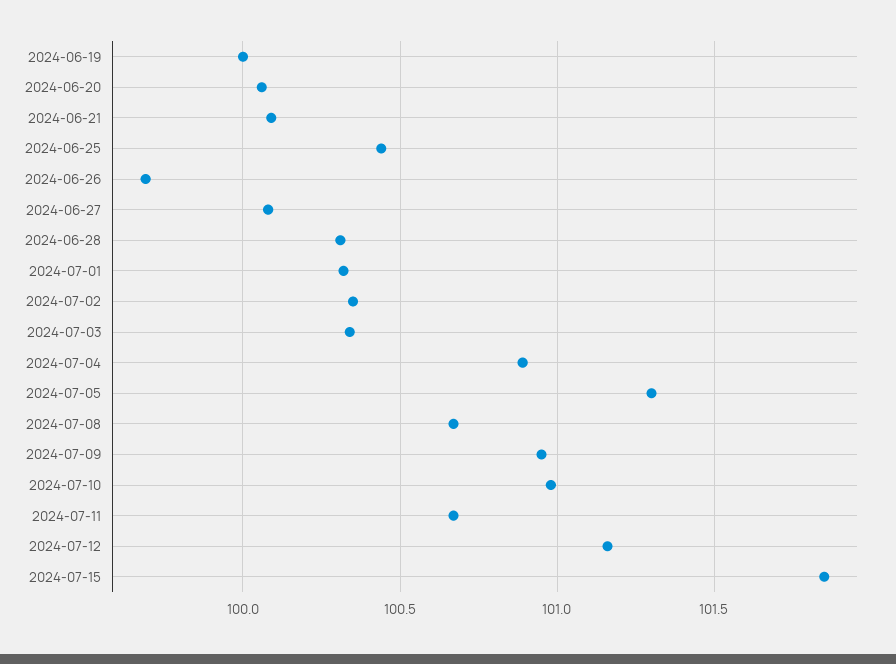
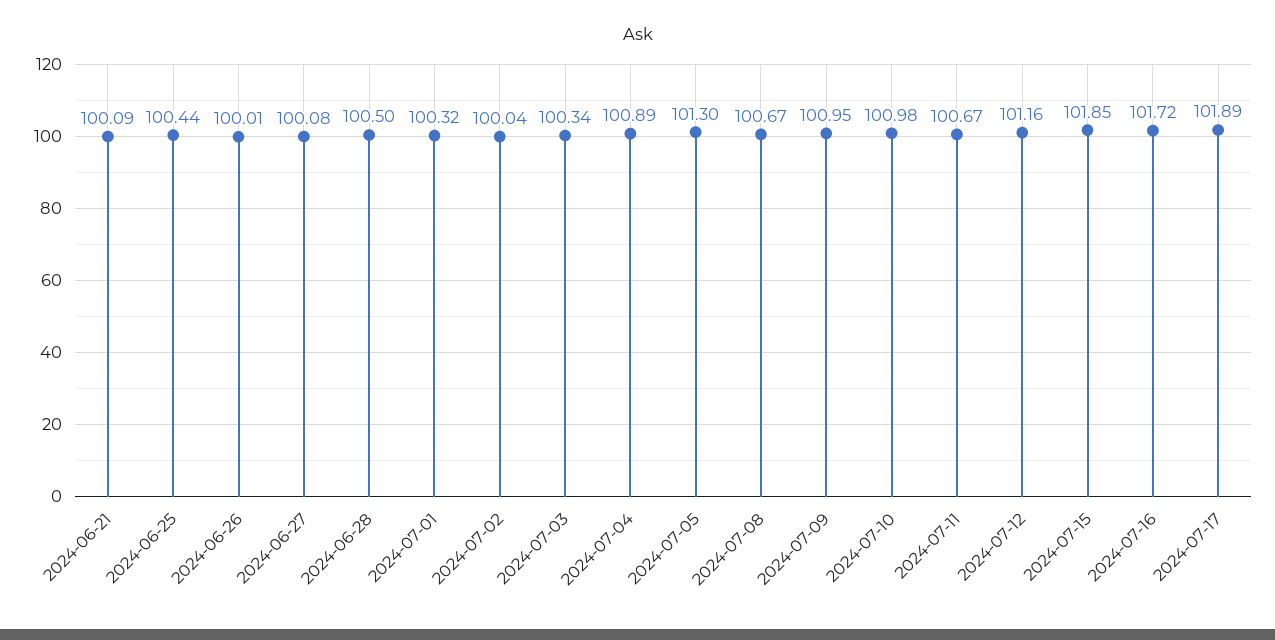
2024-06-19: 100 -> none
2024-06-20: 100.05 -> none
2024-06-26: 99.7 -> 100.01
2024-06-28: 100.3 -> 100.5
2024-07-02: 100.35 -> 100.04
2024-07-16: none -> 101.72
2024-07-17: none -> 101.89

